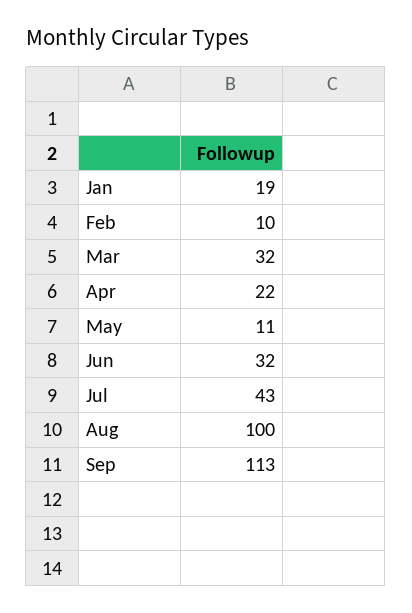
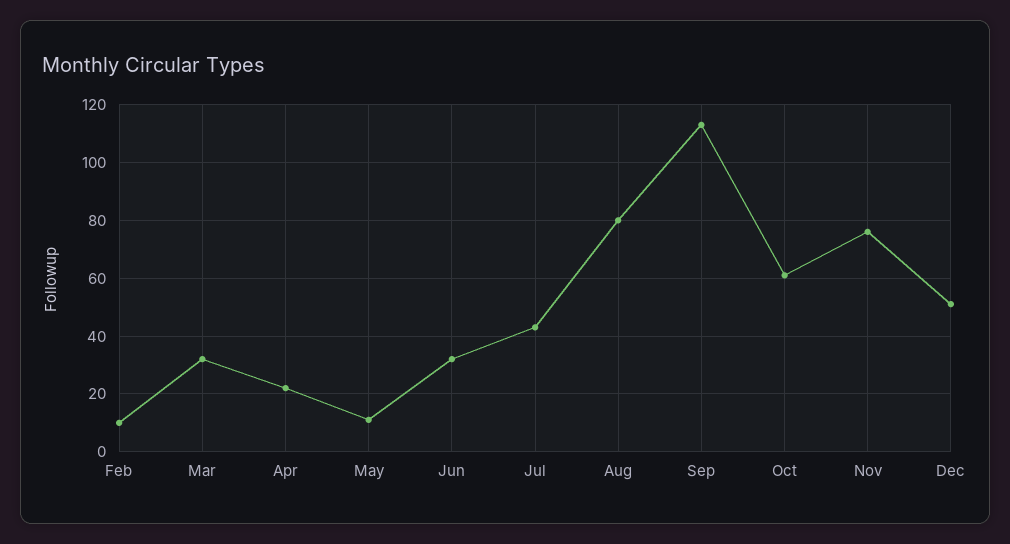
Jan: 19 -> none
Aug: 100 -> 80
Oct: none -> 60
Nov: none -> 75
Dec: none -> 50

